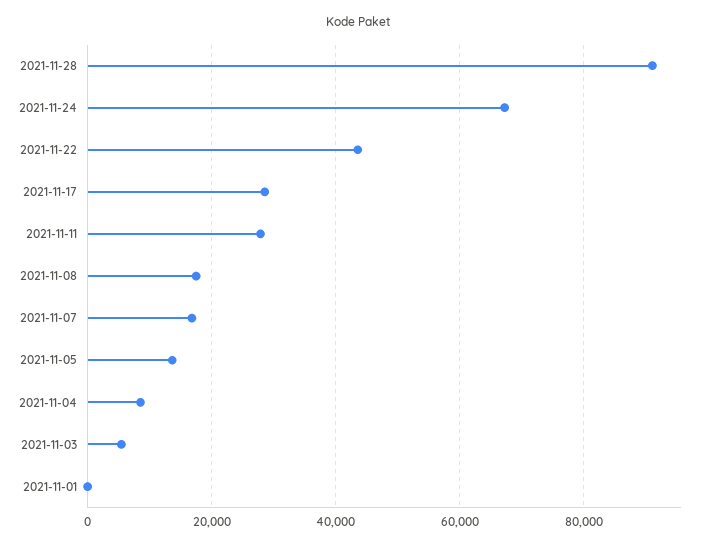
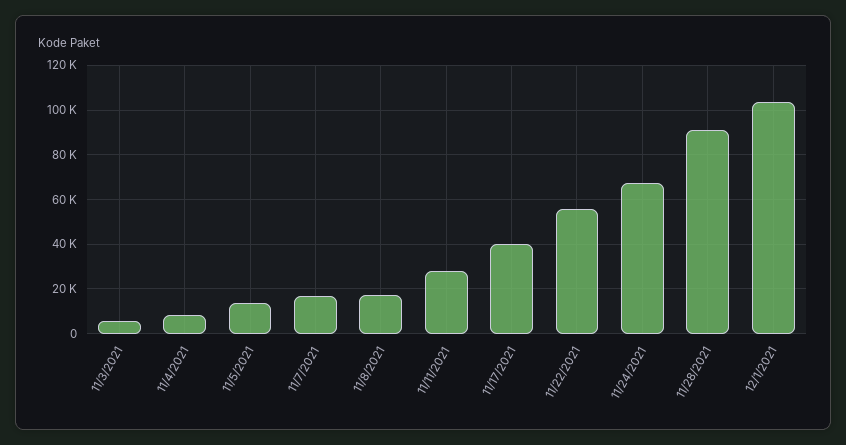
2021-11-22: 44000 -> 55000
2021-11-17: 28000 -> 40000
2021-11-01: 0 -> none
12/1/2021: none -> 105000

